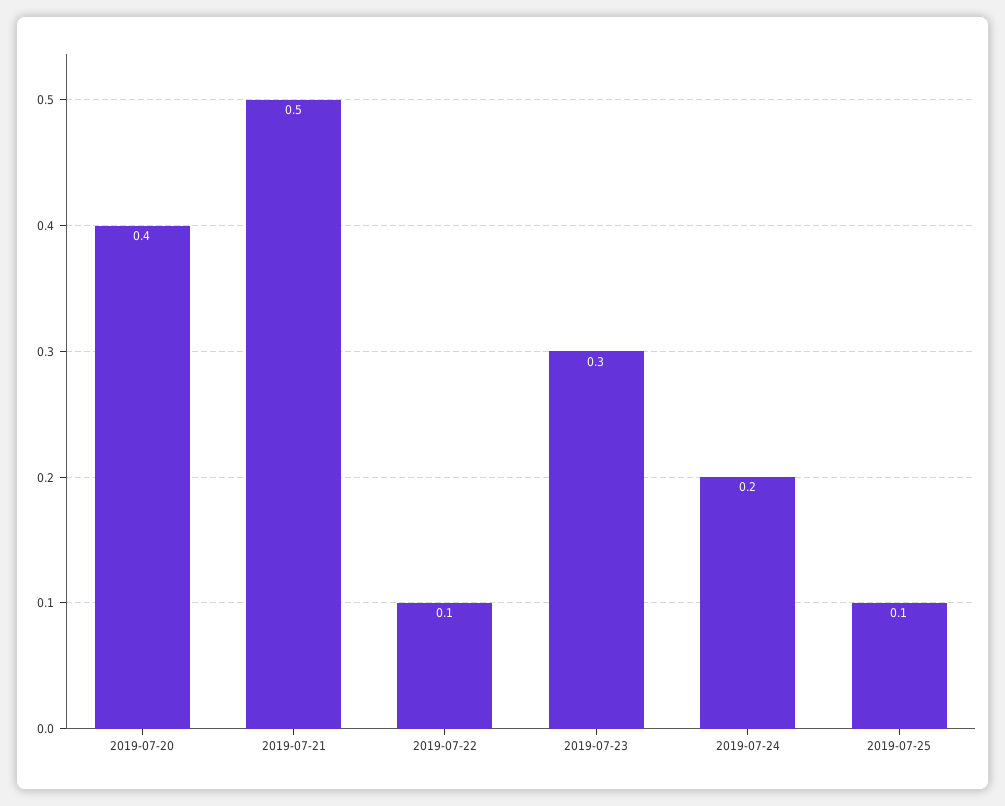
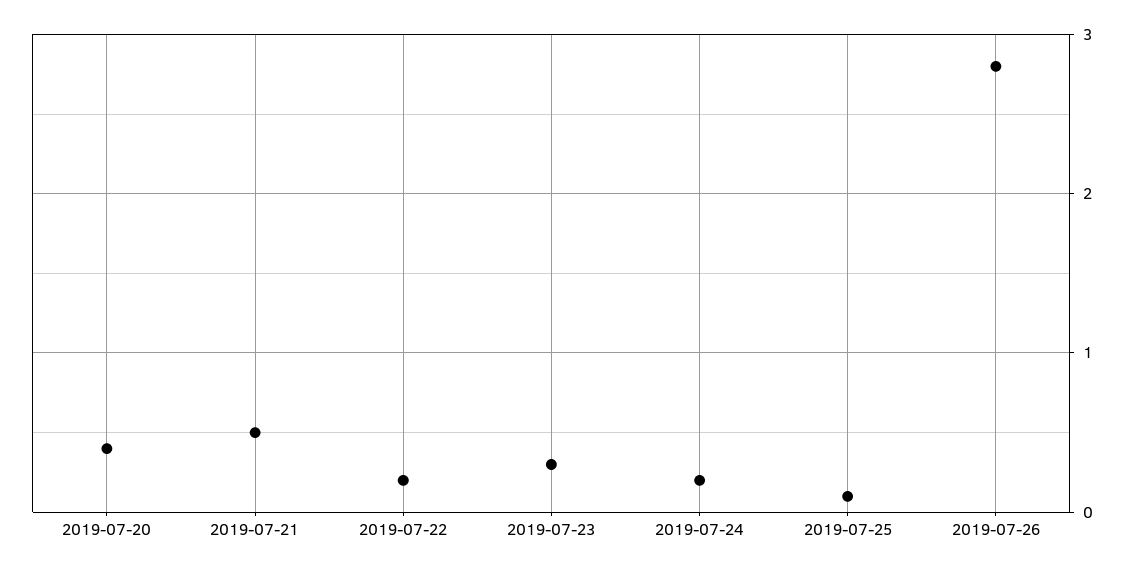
2019-07-22: 0.1 -> 0.2
2019-07-26: none -> 2.8

